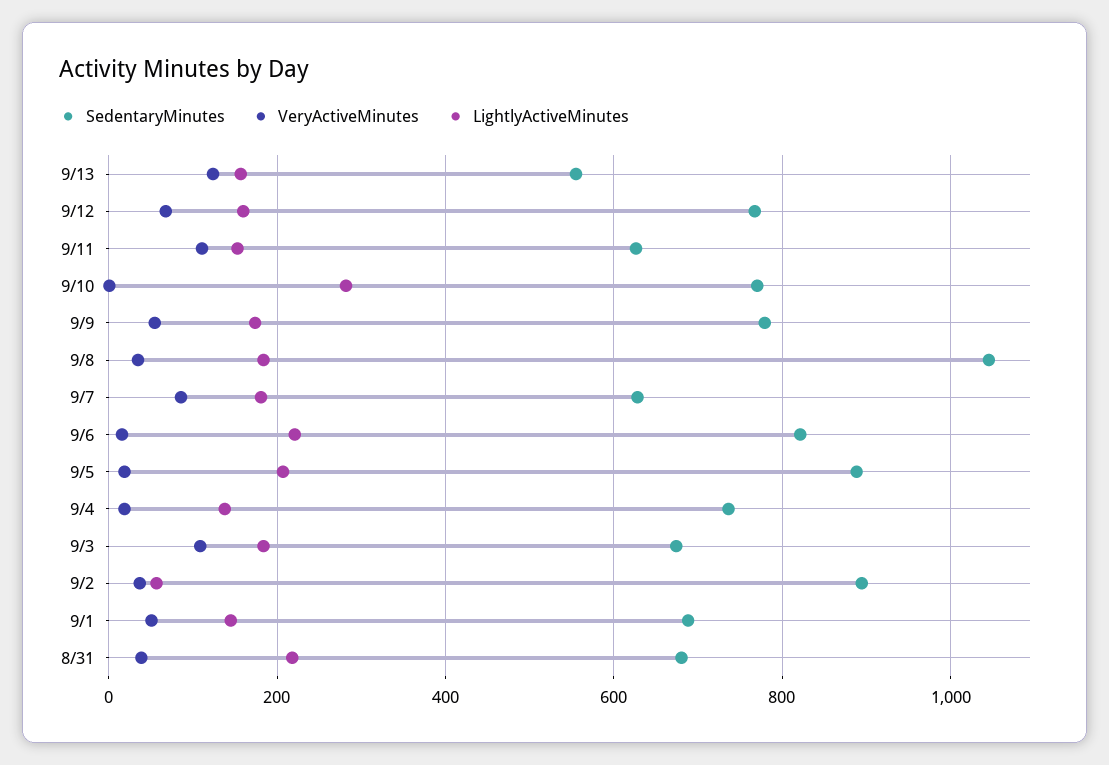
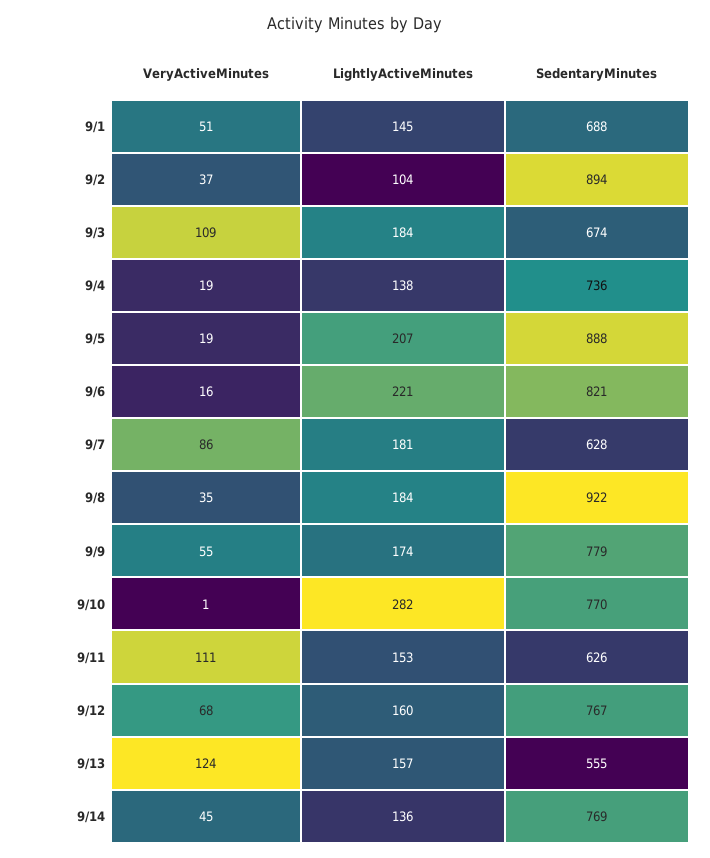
SedentaryMinutes, 9/8: 1040 -> 922
LightlyActiveMinutes, 9/2: 60 -> 104
SedentaryMinutes, 8/31: 680 -> none
VeryActiveMinutes, 8/31: 40 -> none
LightlyActiveMinutes, 8/31: 220 -> none
VeryActiveMinutes, 9/14: none -> 45
LightlyActiveMinutes, 9/14: none -> 136
SedentaryMinutes, 9/14: none -> 769

